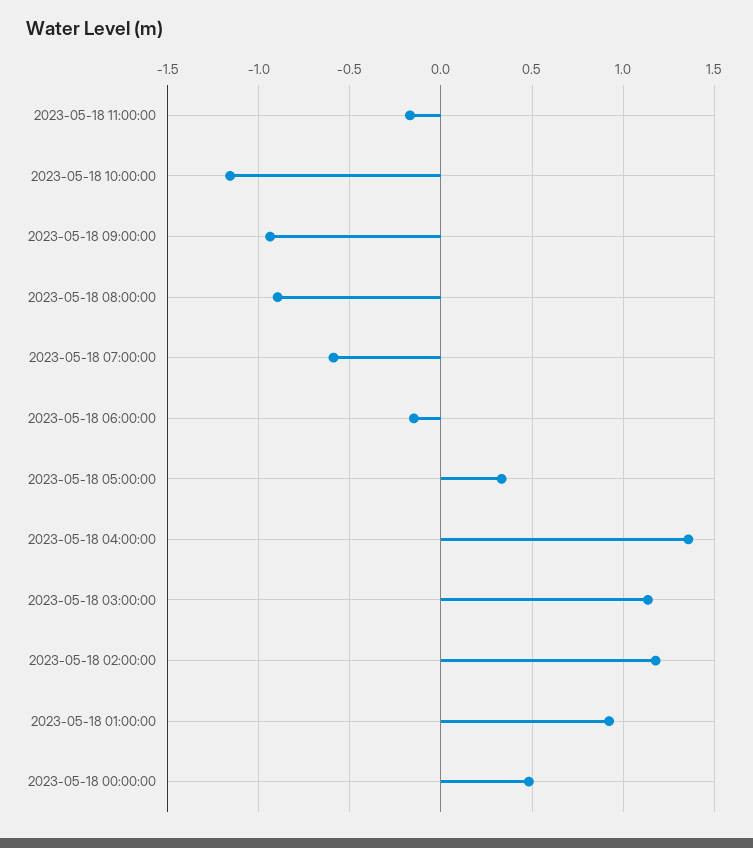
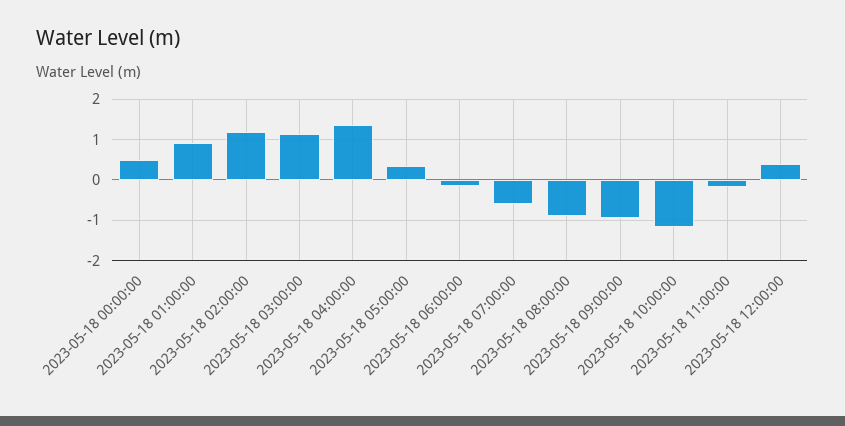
2023-05-18 12:00:00: none -> 0.4

